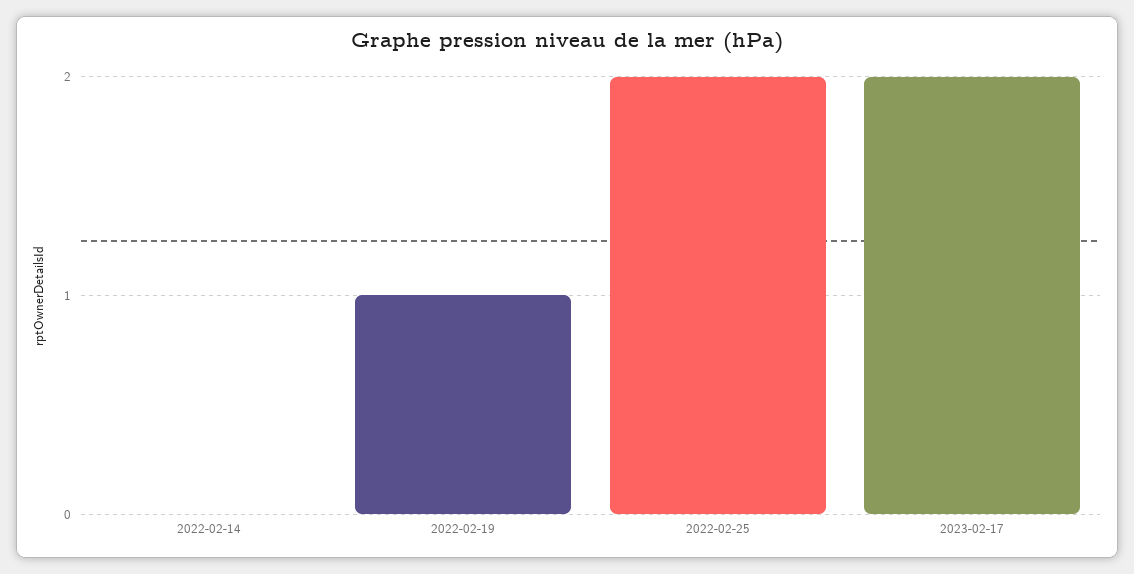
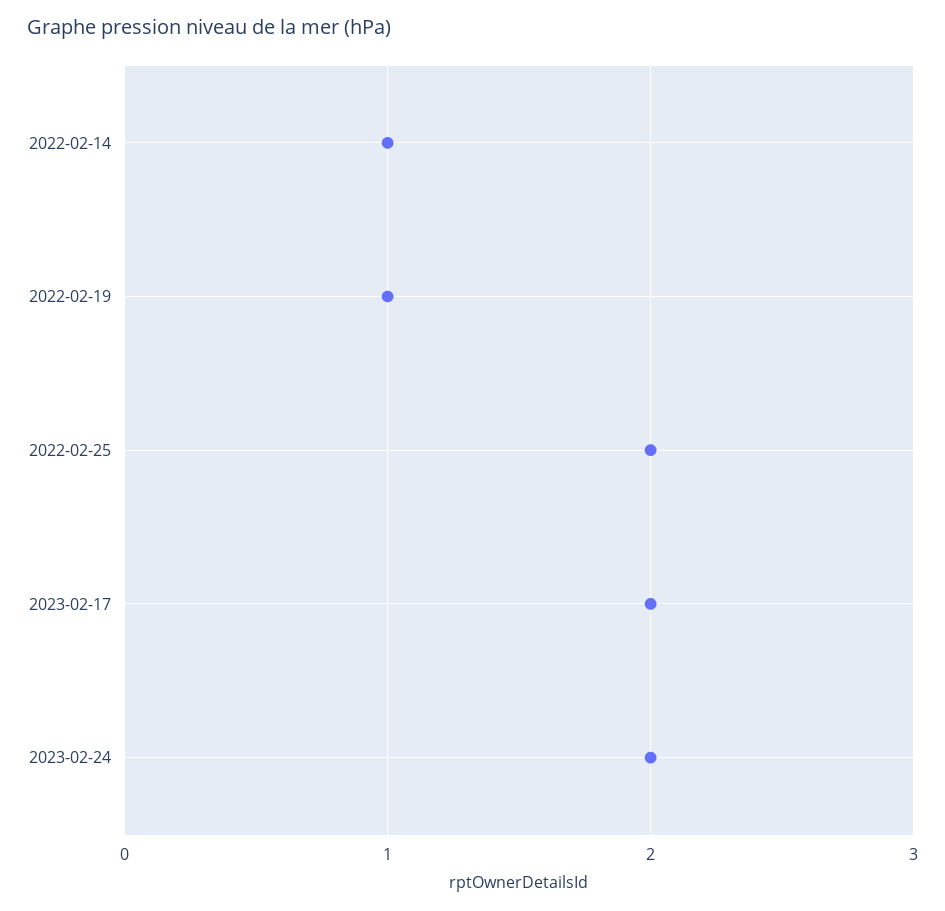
2022-02-14: 0 -> 1
2023-02-24: none -> 2

